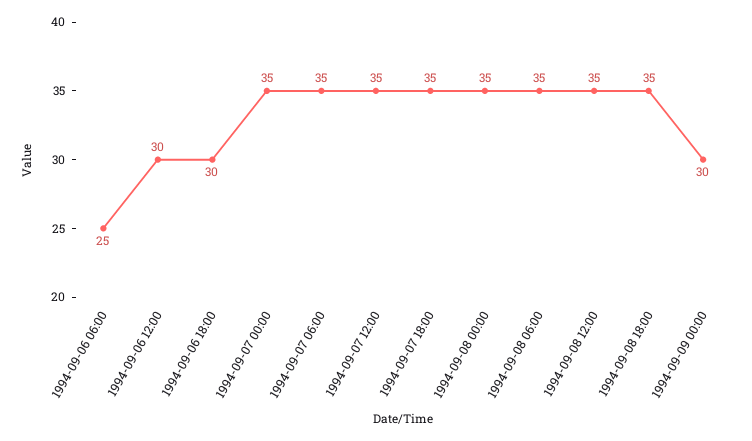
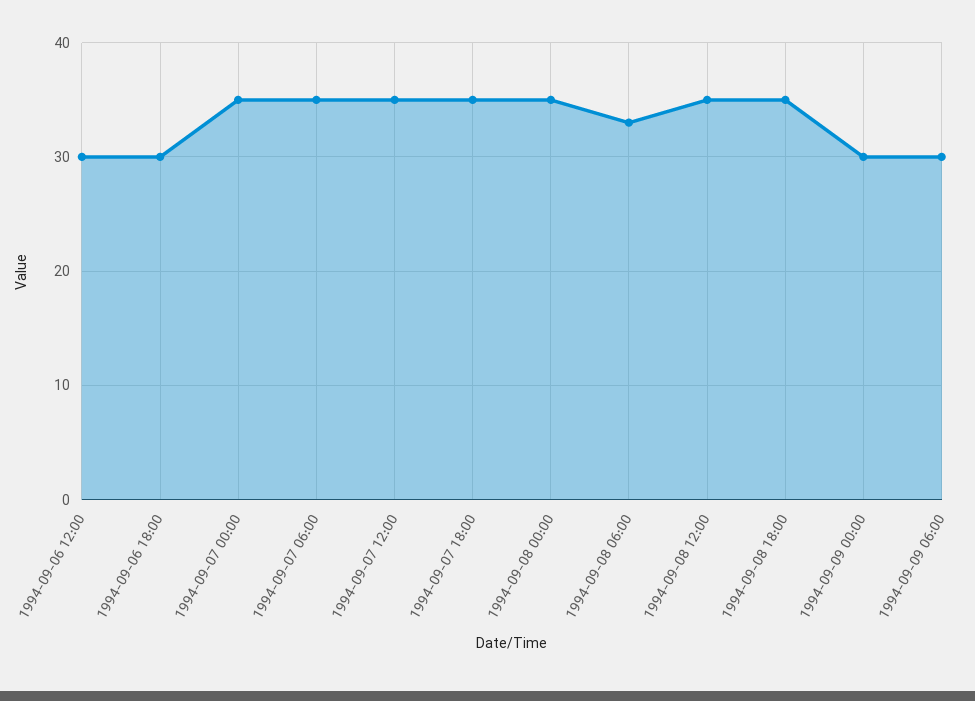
1994-09-06 06:00: 25 -> none
1994-09-08 06:00: 35 -> 33
1994-09-09 06:00: none -> 30

